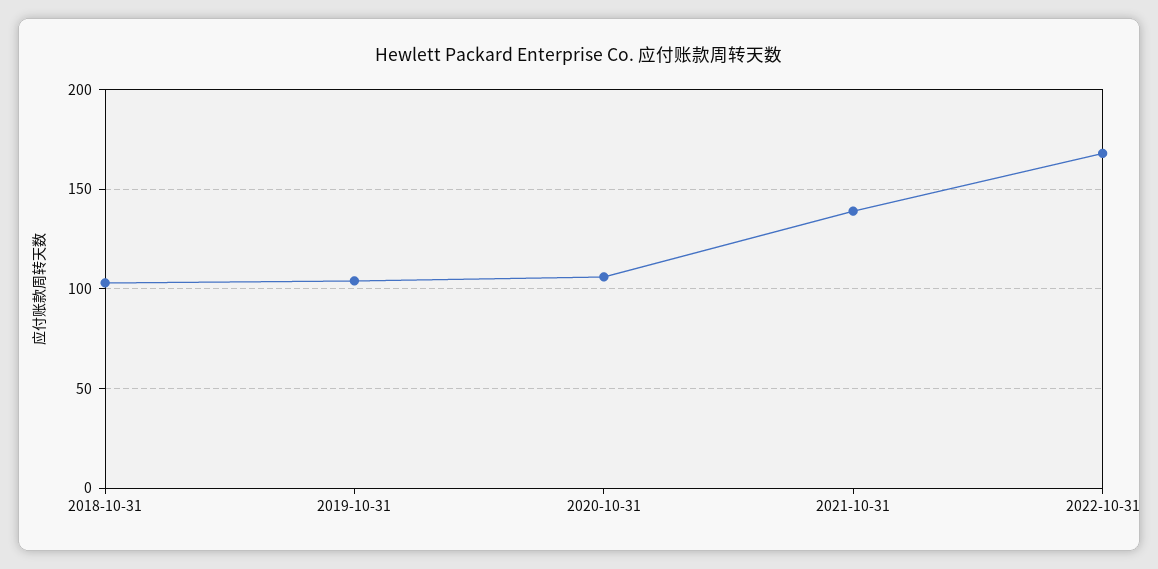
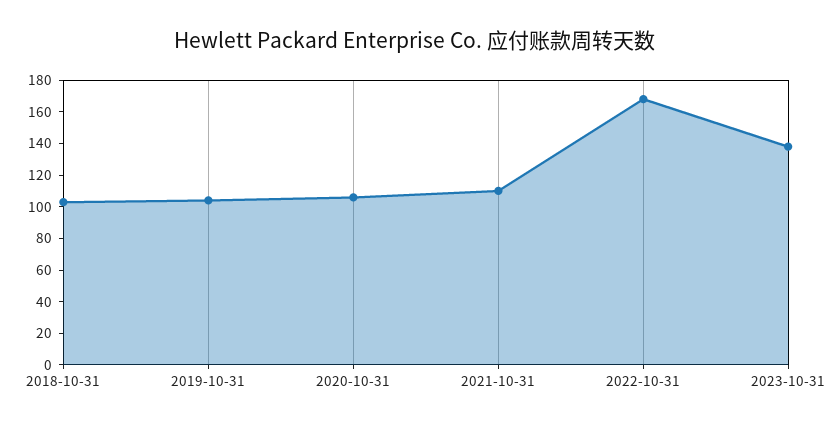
2021-10-31: 140 -> 110
2023-10-31: none -> 140

